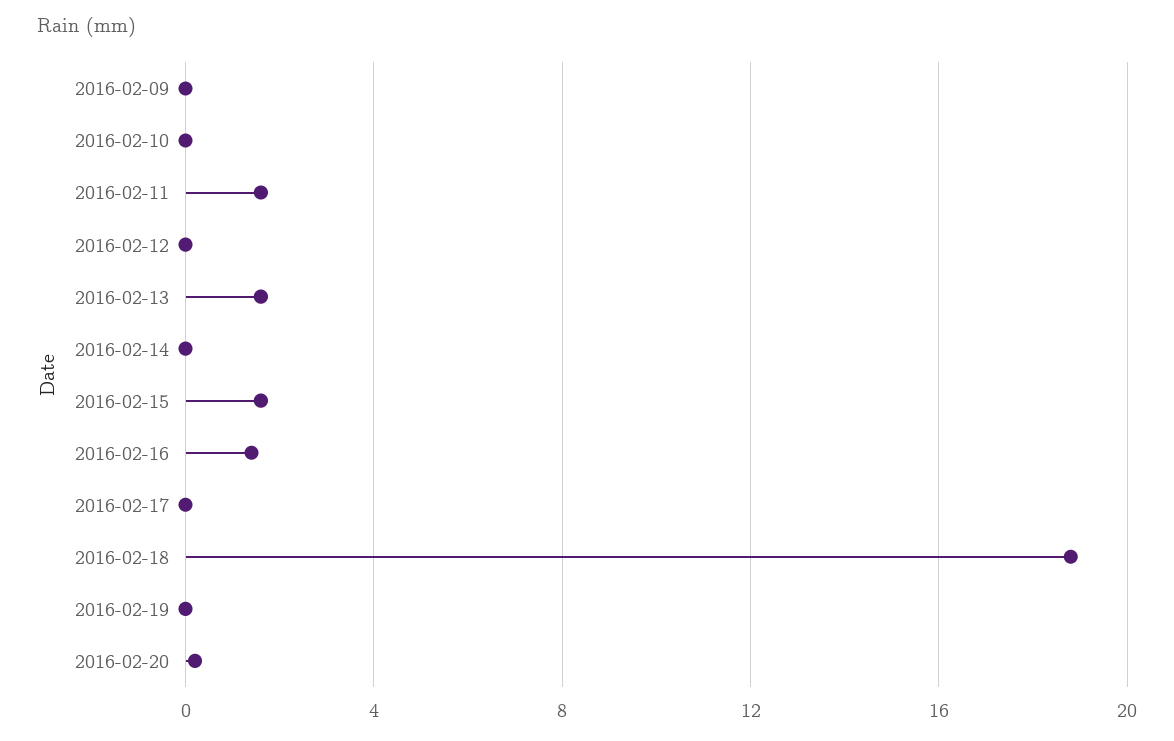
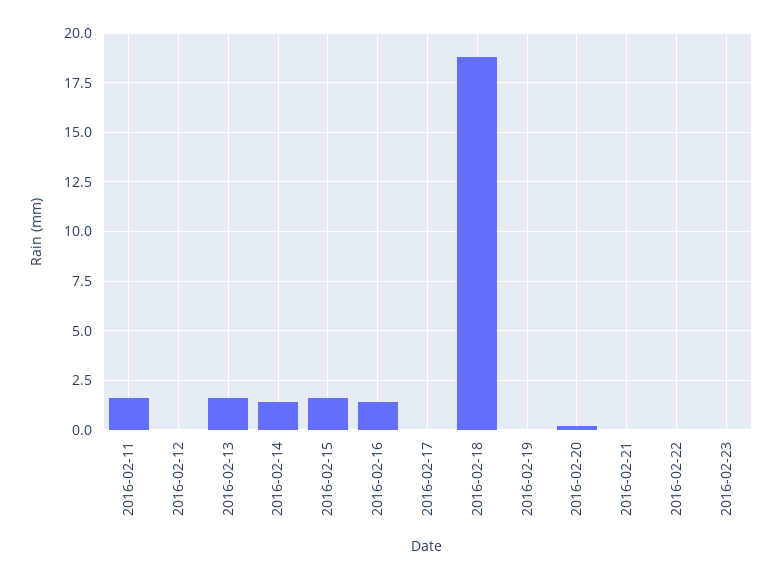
2016-02-09: 0 -> none
2016-02-10: 0 -> none
2016-02-14: 0 -> 1.5
2016-02-21: none -> 0
2016-02-22: none -> 0
2016-02-23: none -> 0

